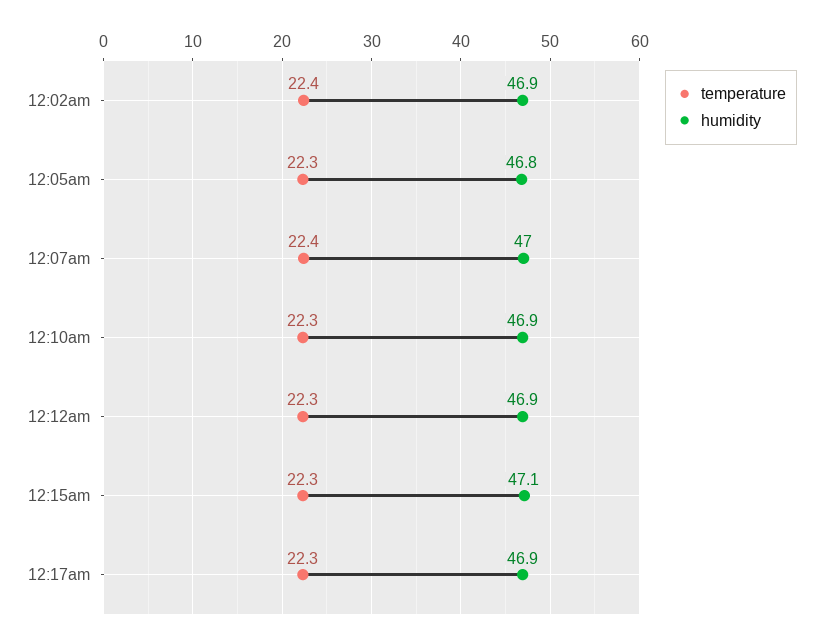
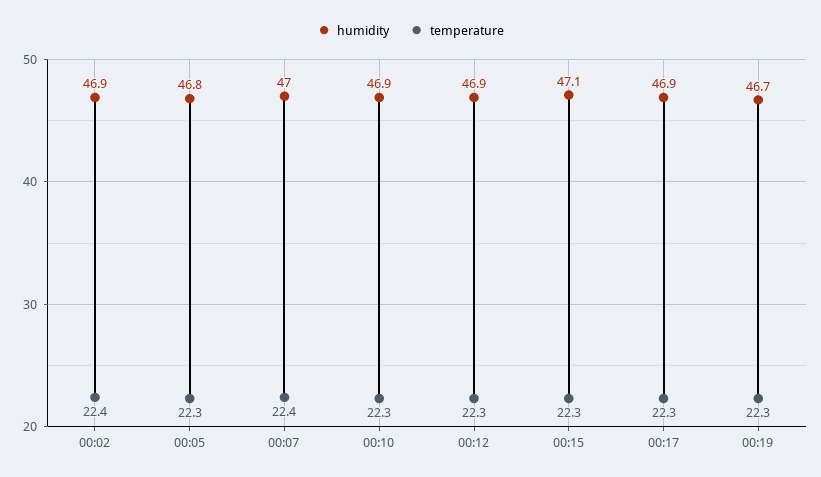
humidity, 00:19: none -> 46.7
temperature, 00:19: none -> 22.3

